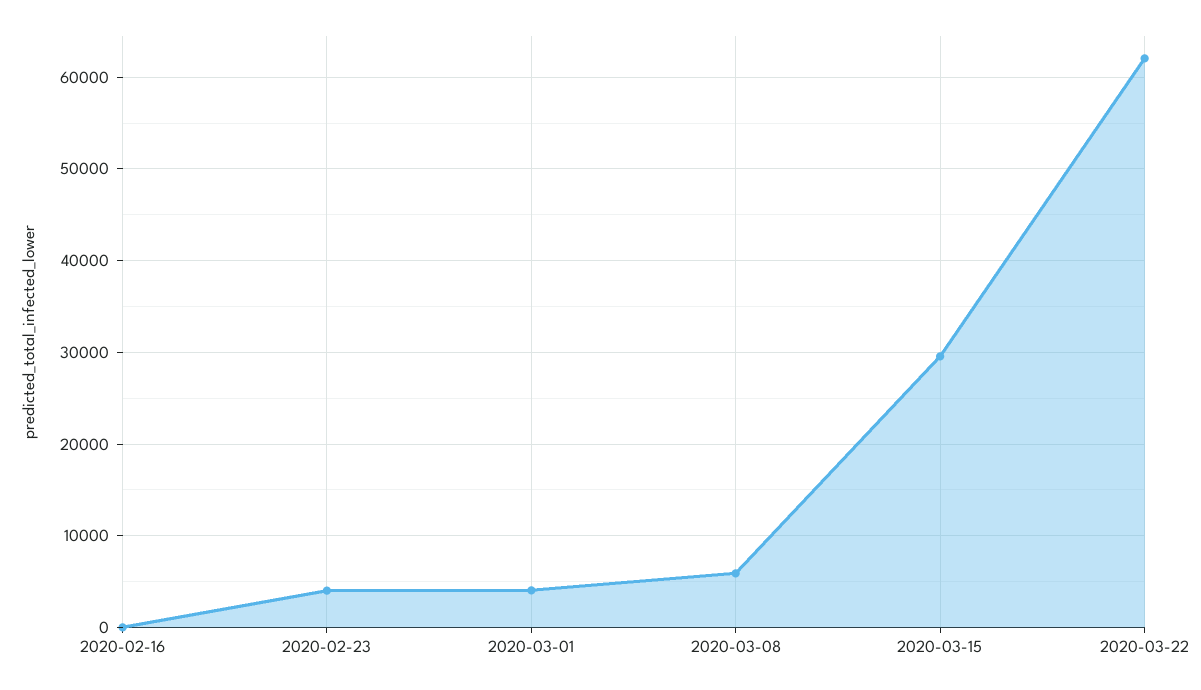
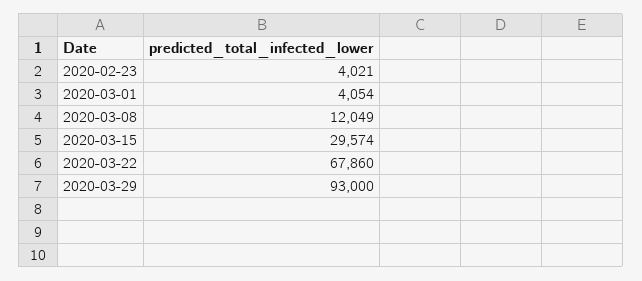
2020-02-16: 0 -> none
2020-03-08: 6000 -> 12049
2020-03-22: 62000 -> 67860
2020-03-29: none -> 93000

